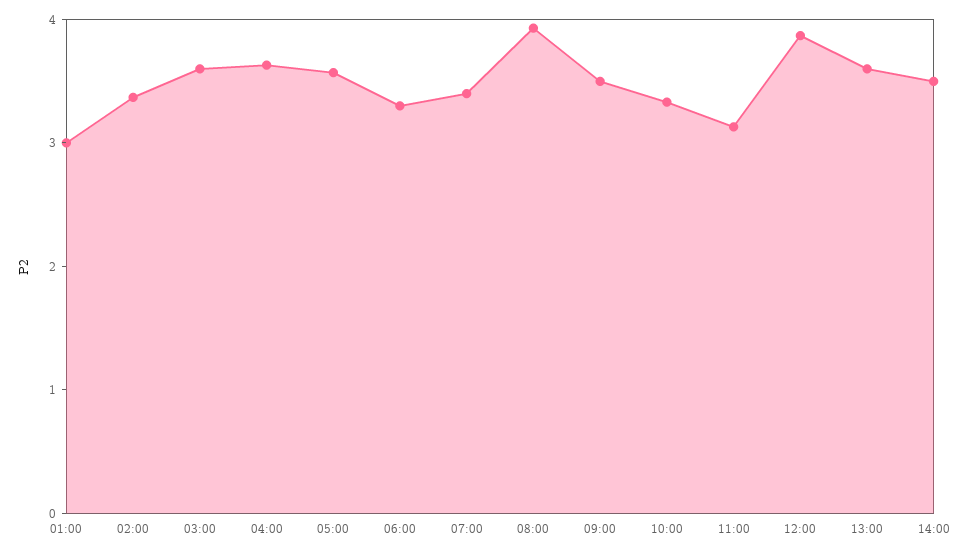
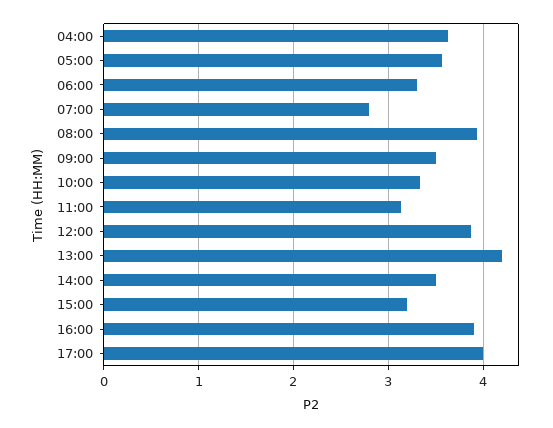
01:00: 3 -> none
02:00: 3.4 -> none
03:00: 3.6 -> none
07:00: 3.4 -> 2.8
13:00: 3.6 -> 4.2
15:00: none -> 3.2
16:00: none -> 3.9
17:00: none -> 4

